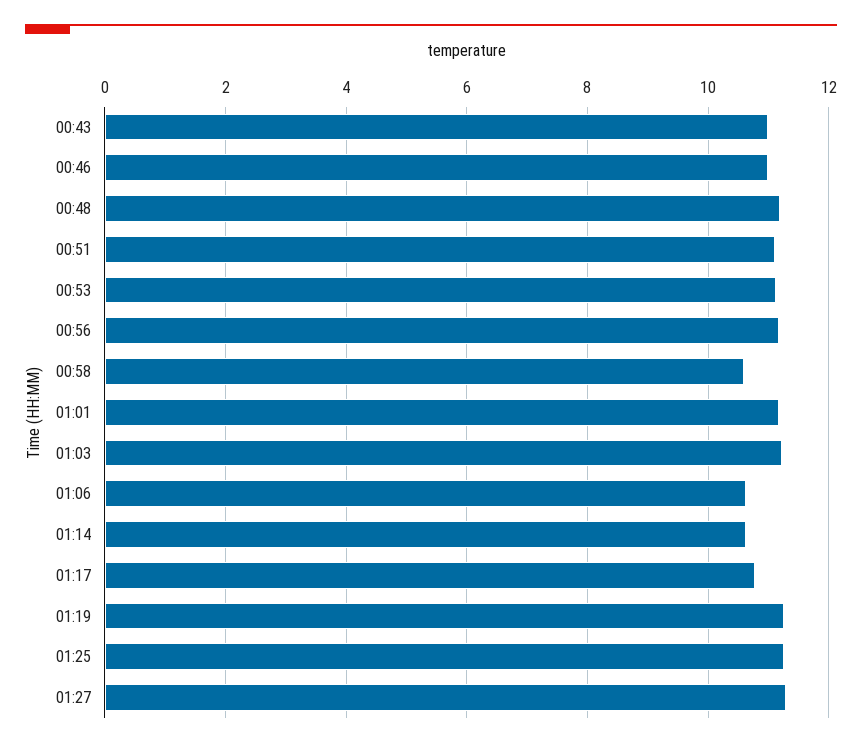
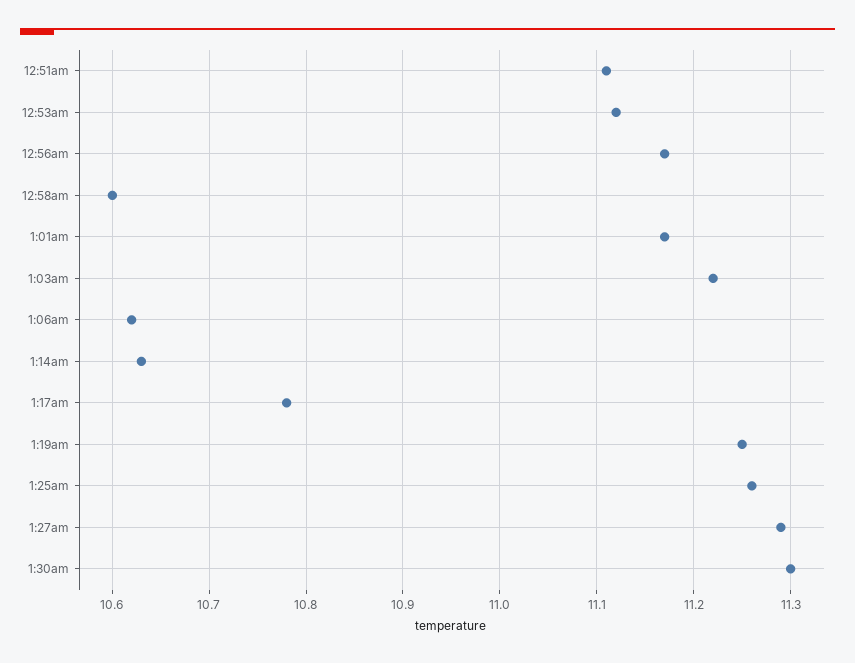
00:43: 11 -> none
00:46: 11 -> none
00:48: 11.2 -> none
1:30am: none -> 11.3

